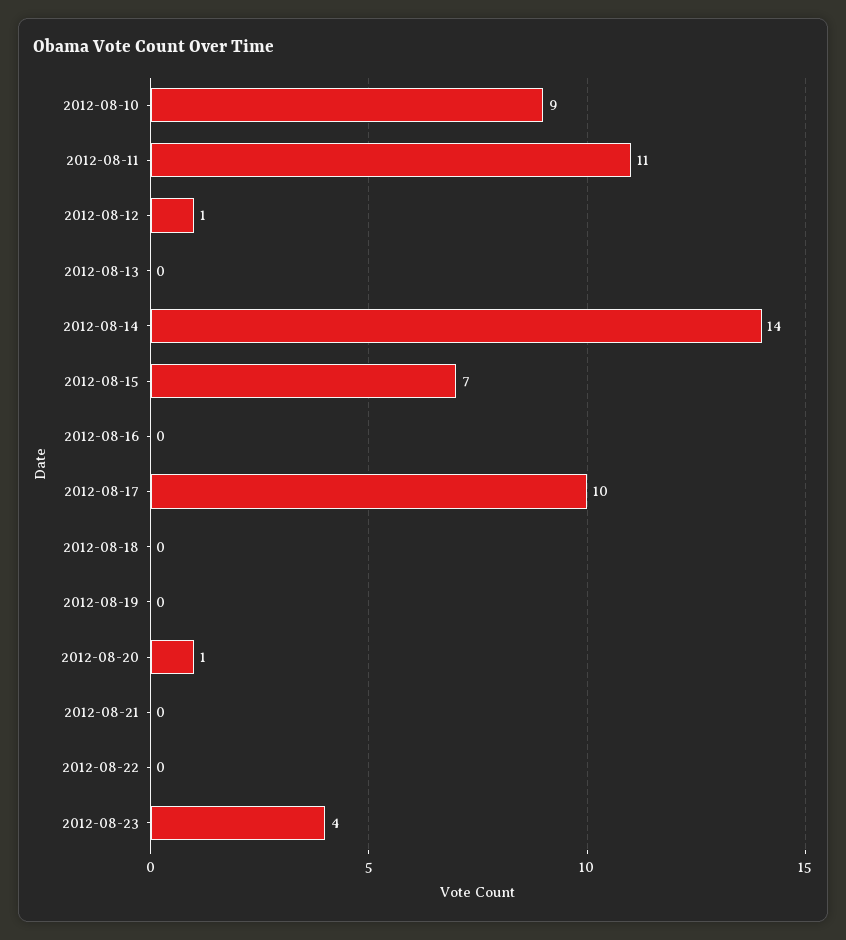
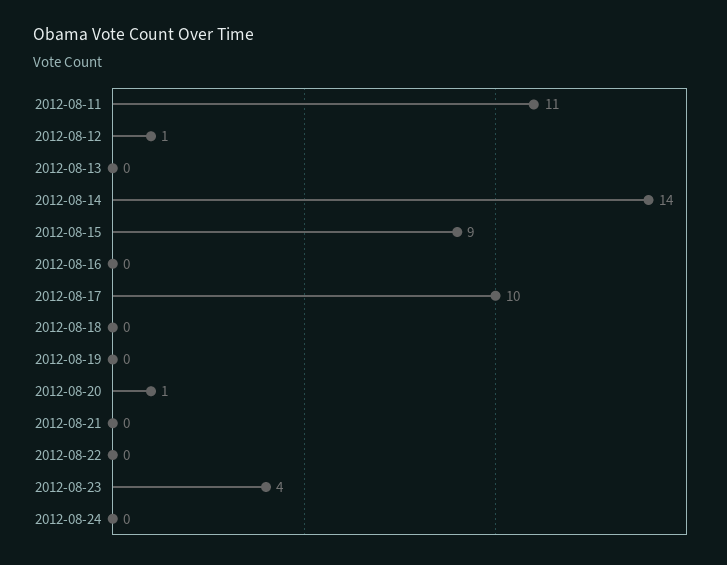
2012-08-10: 9 -> none
2012-08-15: 7 -> 9
2012-08-24: none -> 0

